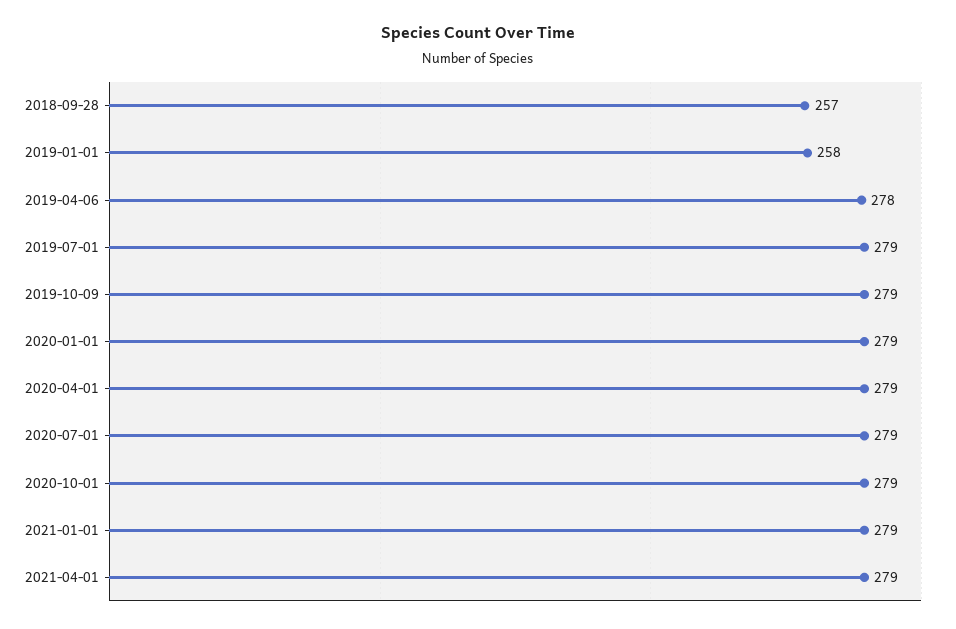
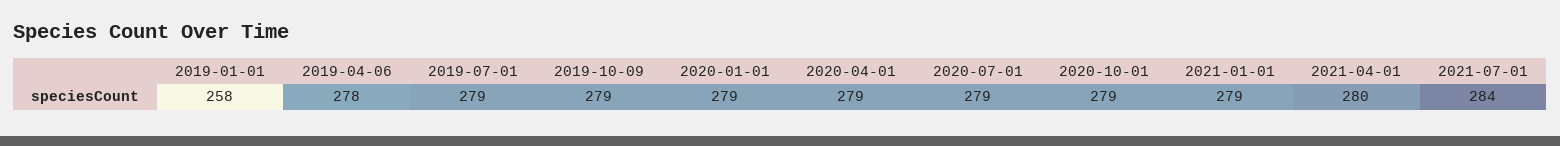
2018-09-28: 257 -> none
2021-04-01: 279 -> 280
2021-07-01: none -> 284

